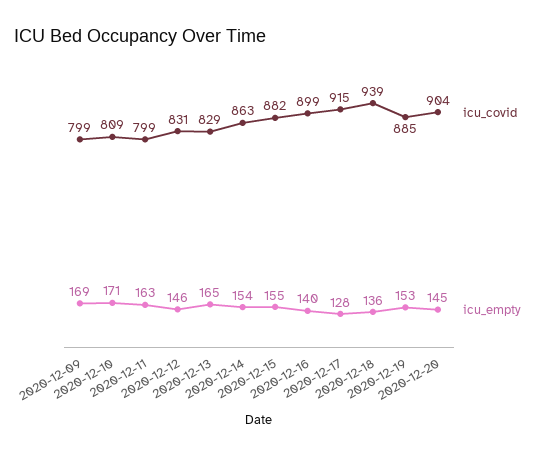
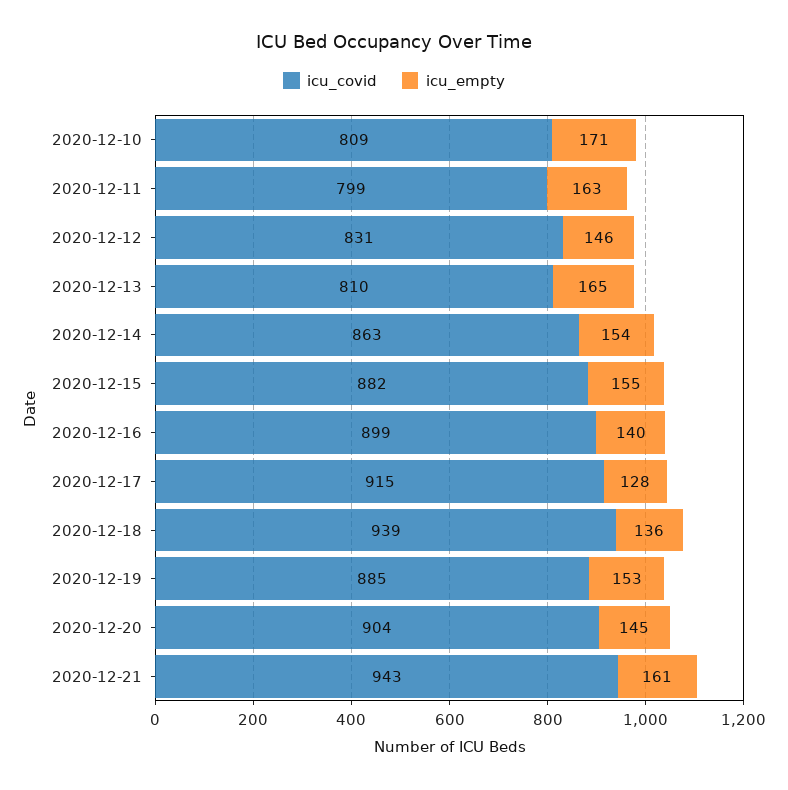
icu_covid, 2020-12-09: 799 -> none
icu_empty, 2020-12-09: 169 -> none
icu_covid, 2020-12-13: 829 -> 810
icu_covid, 2020-12-21: none -> 943
icu_empty, 2020-12-21: none -> 161

